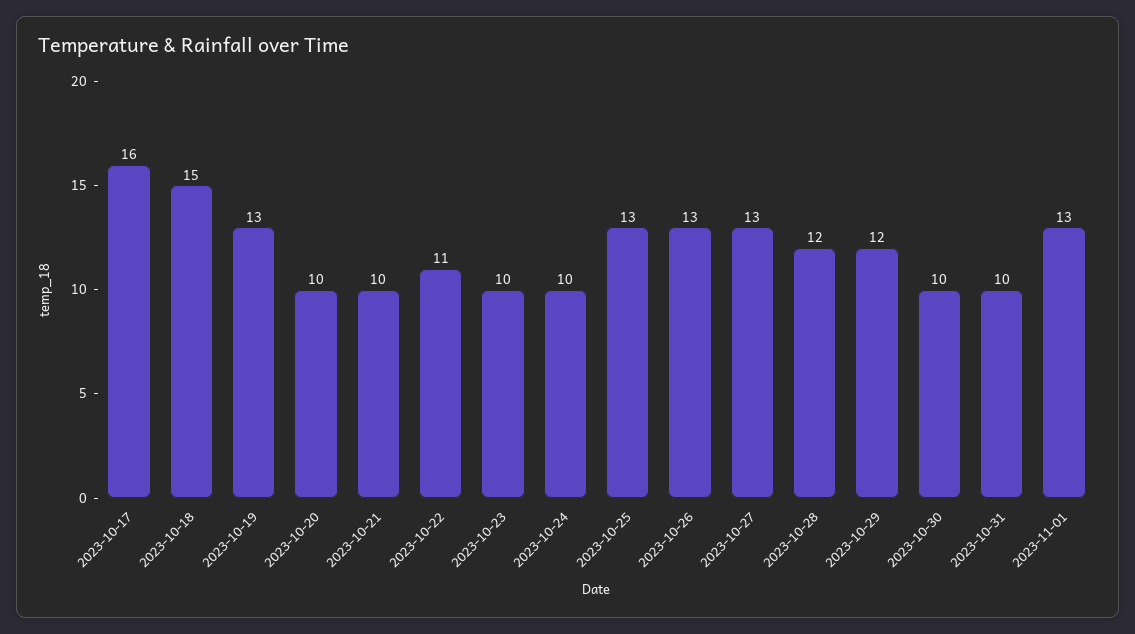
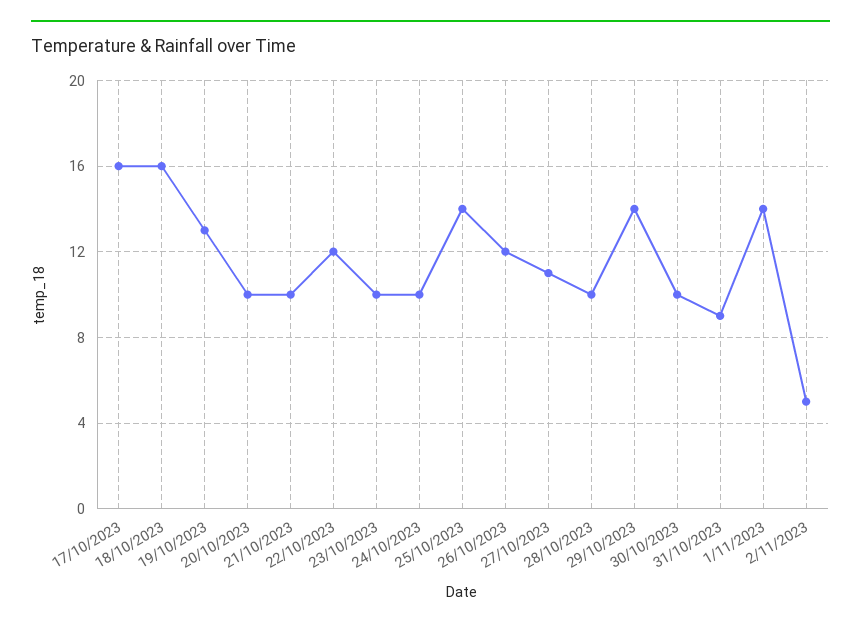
2023-10-18: 15 -> 16
2023-10-22: 11 -> 12
2023-10-25: 13 -> 14
2023-10-26: 13 -> 12
2023-10-27: 13 -> 11
2023-10-28: 12 -> 10
2023-10-29: 12 -> 14
2023-10-31: 10 -> 9
2023-11-01: 13 -> 14
2/11/2023: none -> 5

